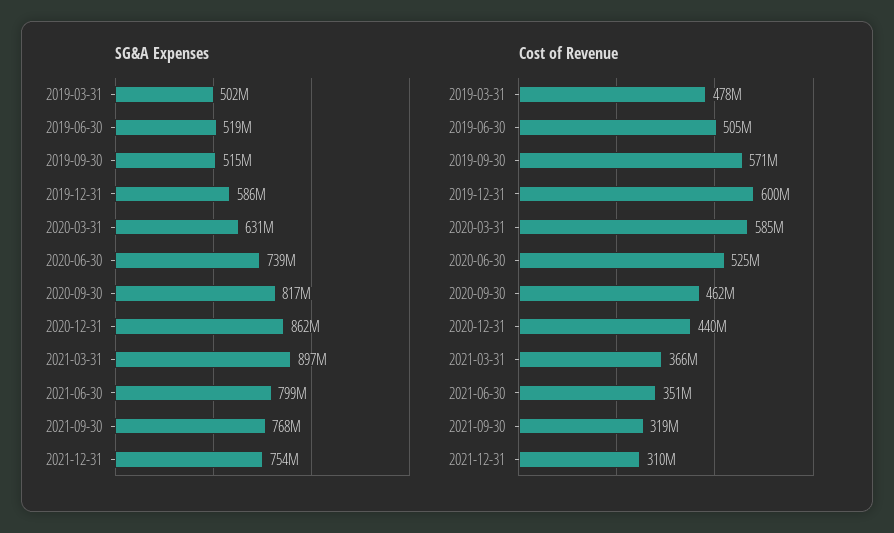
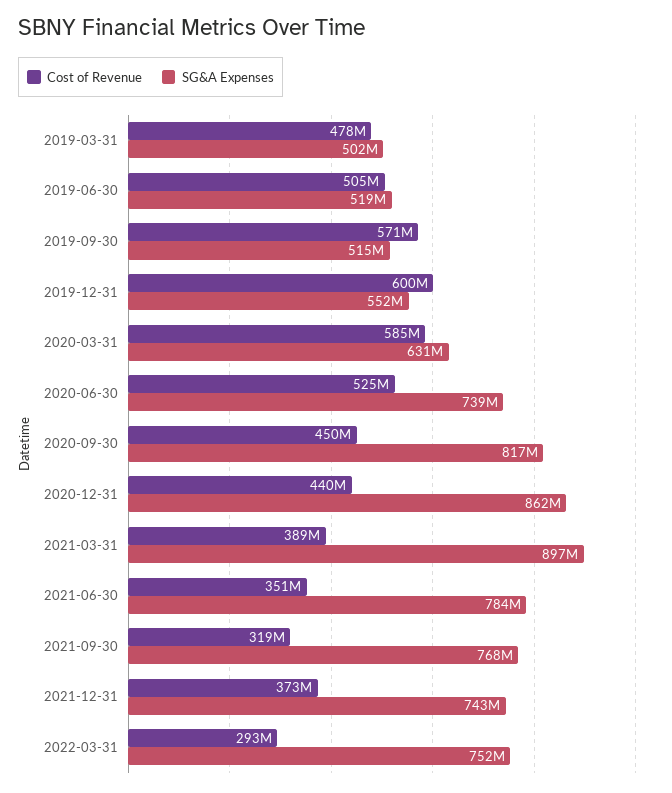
SG&A Expenses, 2019-12-31: 586000000 -> 552000000
SG&A Expenses, 2021-06-30: 799000000 -> 784000000
SG&A Expenses, 2021-12-31: 754000000 -> 743000000
Cost of Revenue, 2020-09-30: 462000000 -> 450000000
Cost of Revenue, 2021-03-31: 366000000 -> 389000000
Cost of Revenue, 2021-12-31: 310000000 -> 373000000
Cost of Revenue, 2022-03-31: none -> 293000000
SG&A Expenses, 2022-03-31: none -> 752000000

